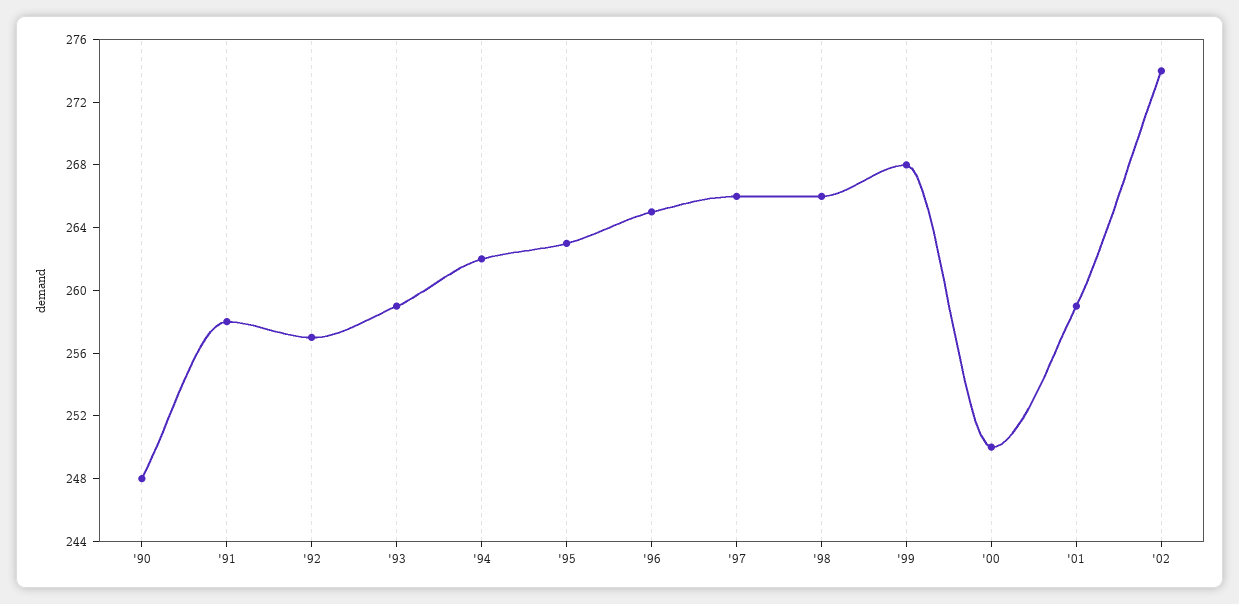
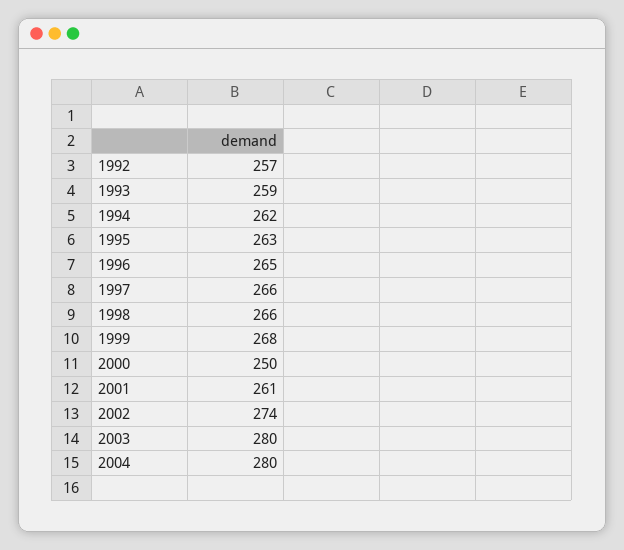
'90: 248 -> none
'91: 258 -> none
'01: 259 -> 261
2003: none -> 280
2004: none -> 280

